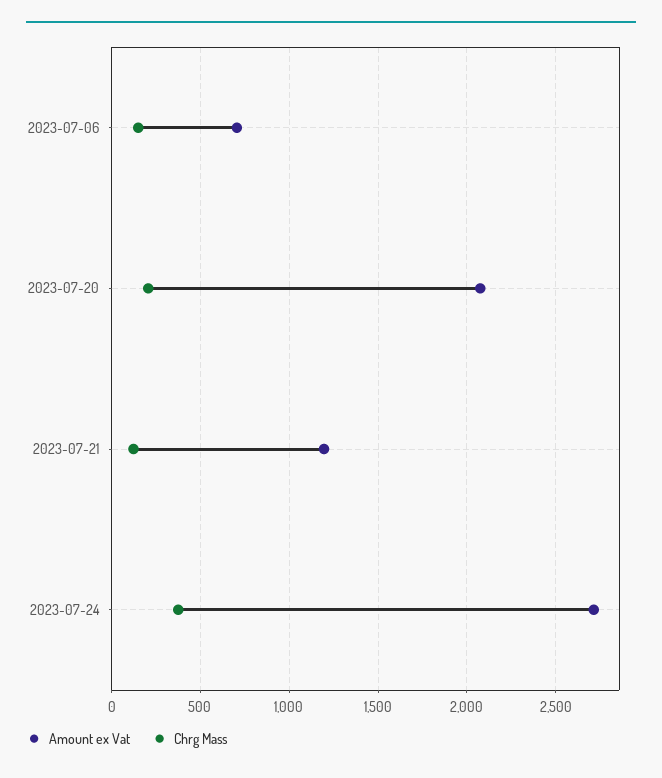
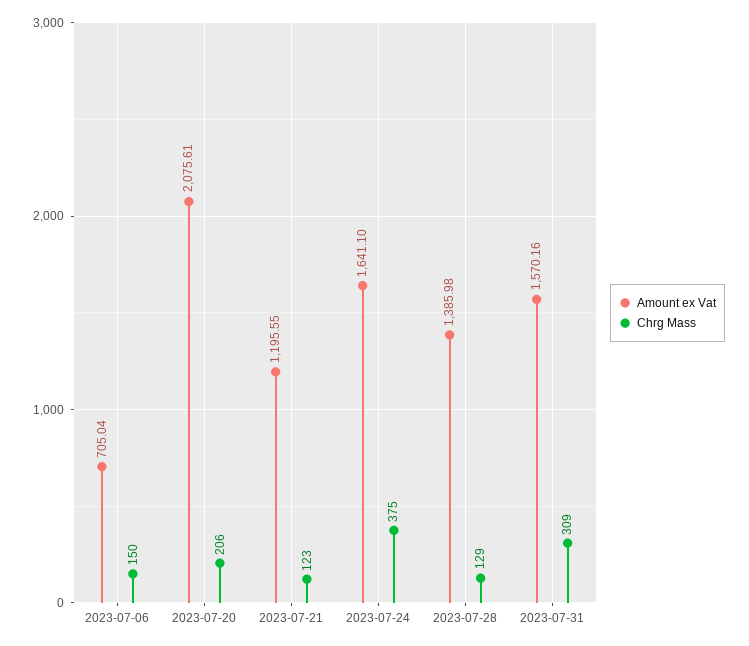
Amount ex Vat, 2023-07-24: 2700 -> 1641.1
Amount ex Vat, 2023-07-28: none -> 1385.98
Chrg Mass, 2023-07-28: none -> 129
Amount ex Vat, 2023-07-31: none -> 1570.16
Chrg Mass, 2023-07-31: none -> 309

